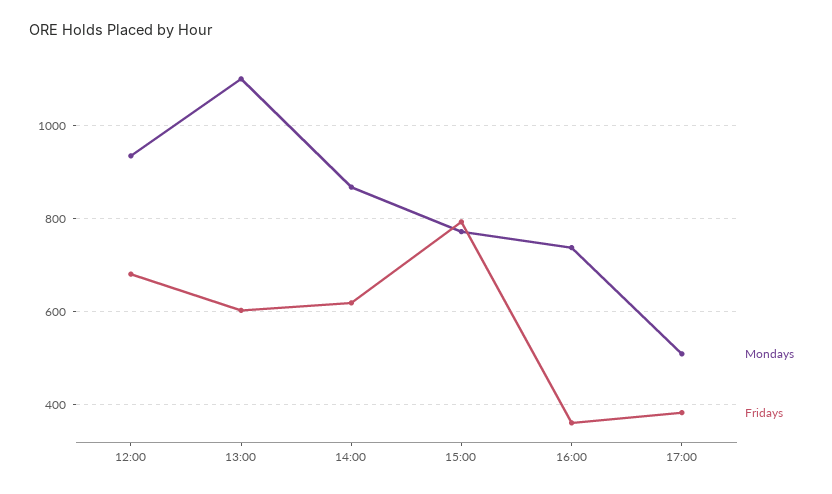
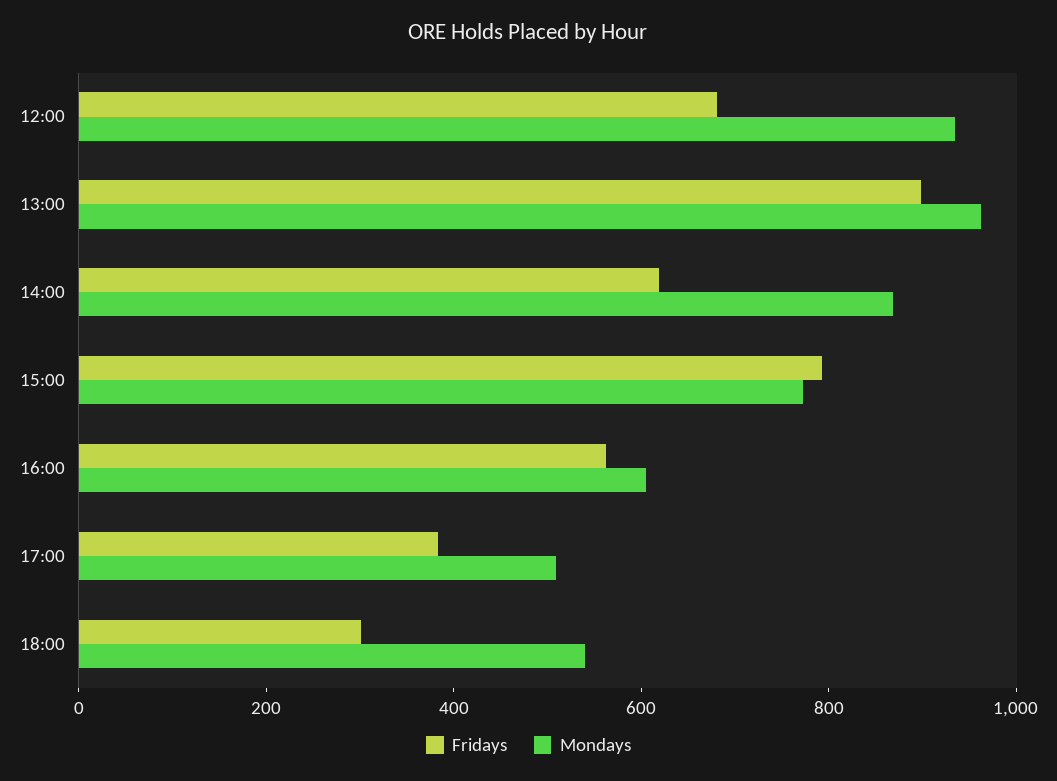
Mondays, 13:00: 1100 -> 950
Fridays, 13:00: 600 -> 900
Mondays, 16:00: 740 -> 600
Fridays, 16:00: 360 -> 550
Fridays, 18:00: none -> 300
Mondays, 18:00: none -> 550

